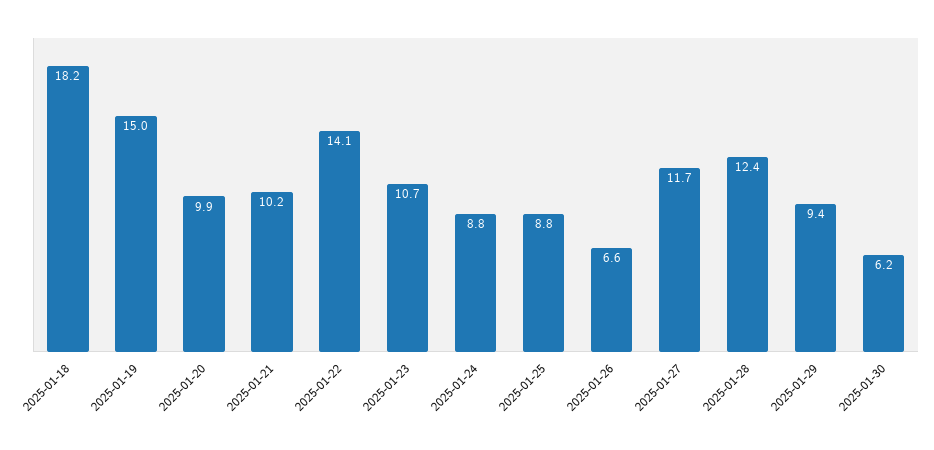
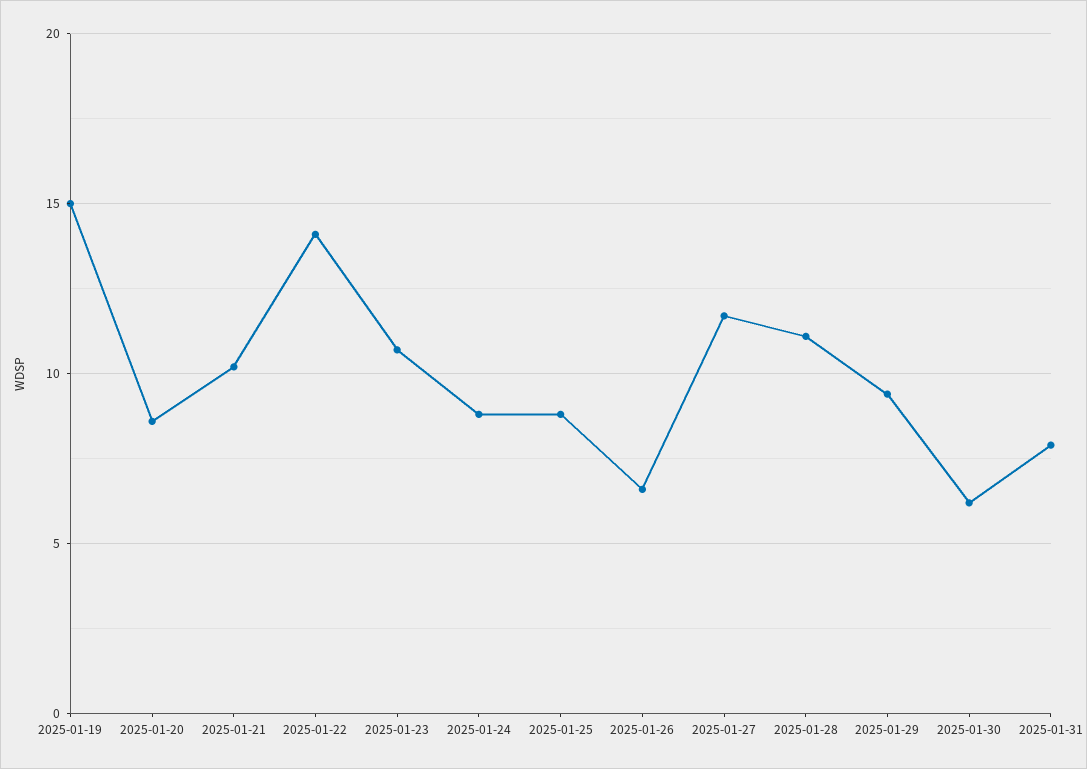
2025-01-18: 18.2 -> none
2025-01-20: 9.9 -> 8.5
2025-01-28: 12.4 -> 11
2025-01-31: none -> 8

